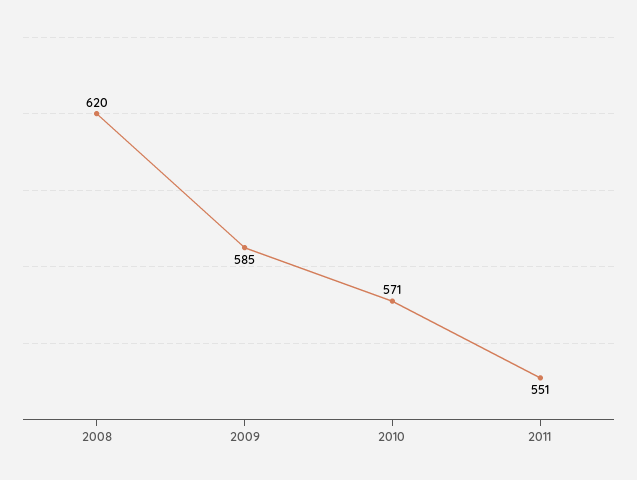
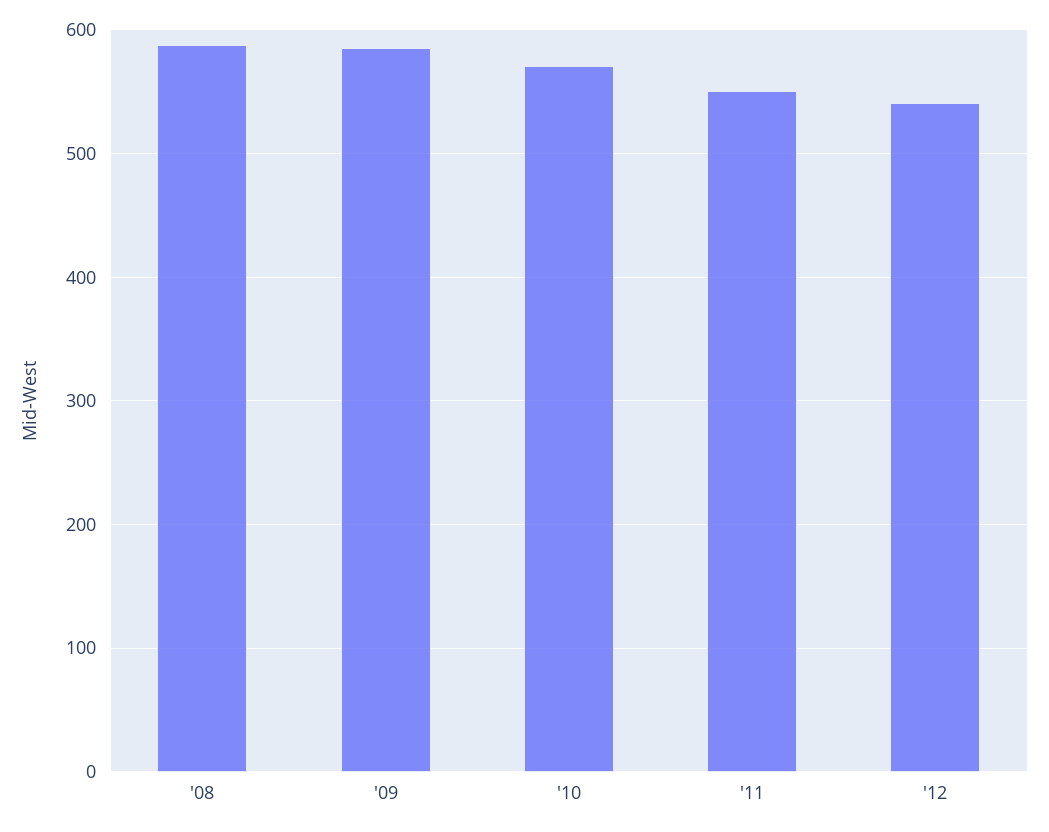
2008: 620 -> 590
'12: none -> 540

